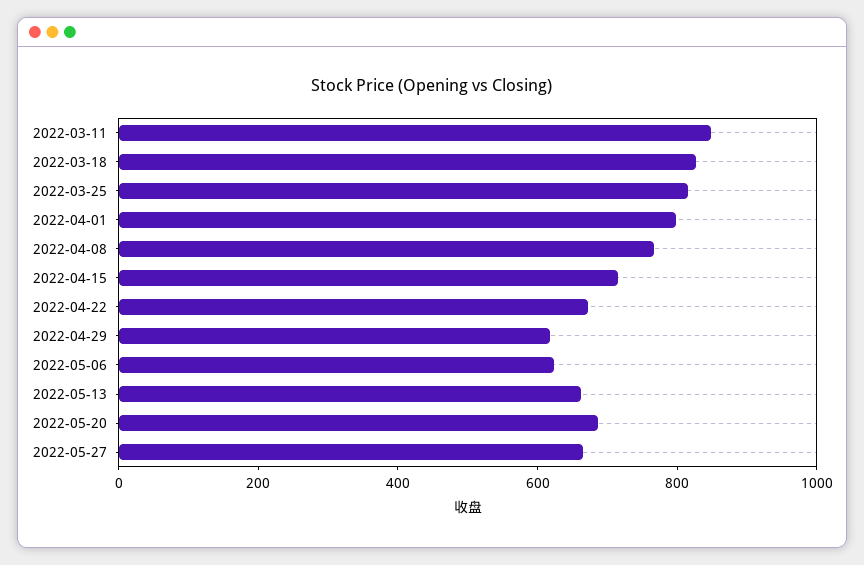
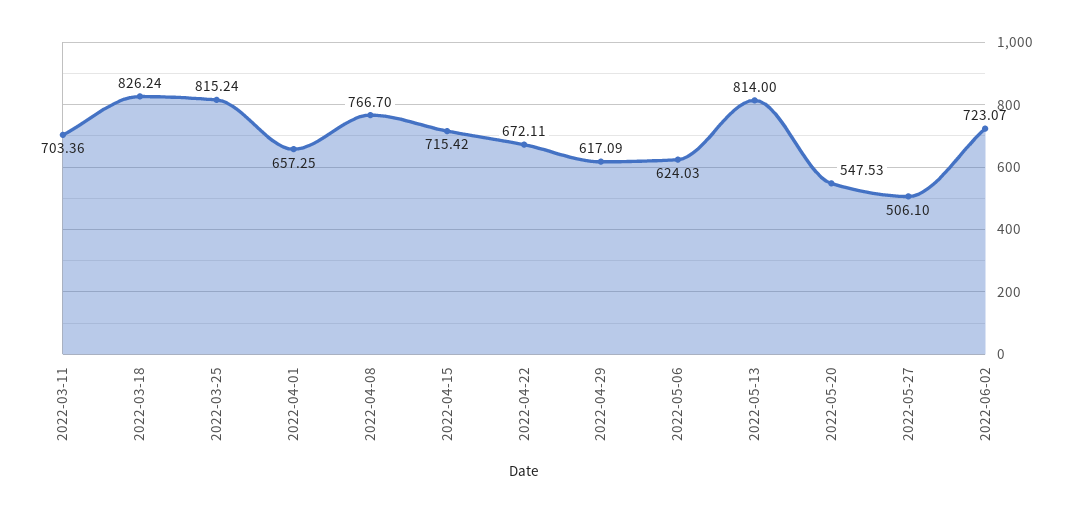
2022-03-11: 850 -> 703.36
2022-04-01: 800 -> 657.25
2022-05-13: 650 -> 814
2022-05-20: 700 -> 547.53
2022-05-27: 650 -> 506.1
2022-06-02: none -> 723.07

